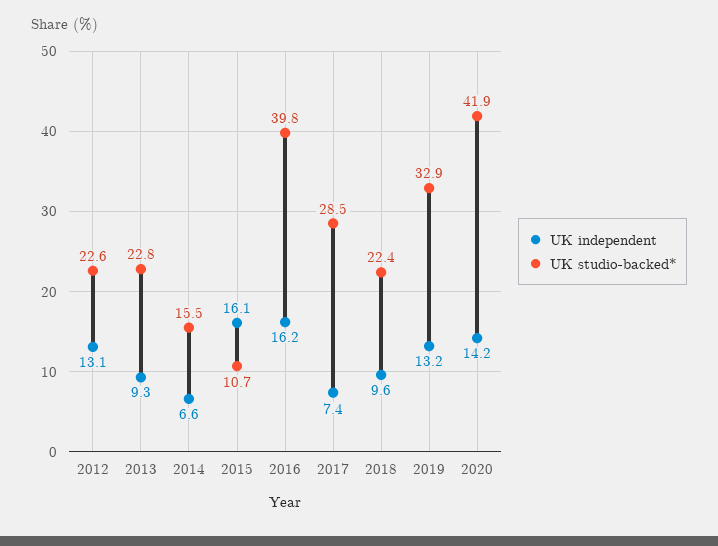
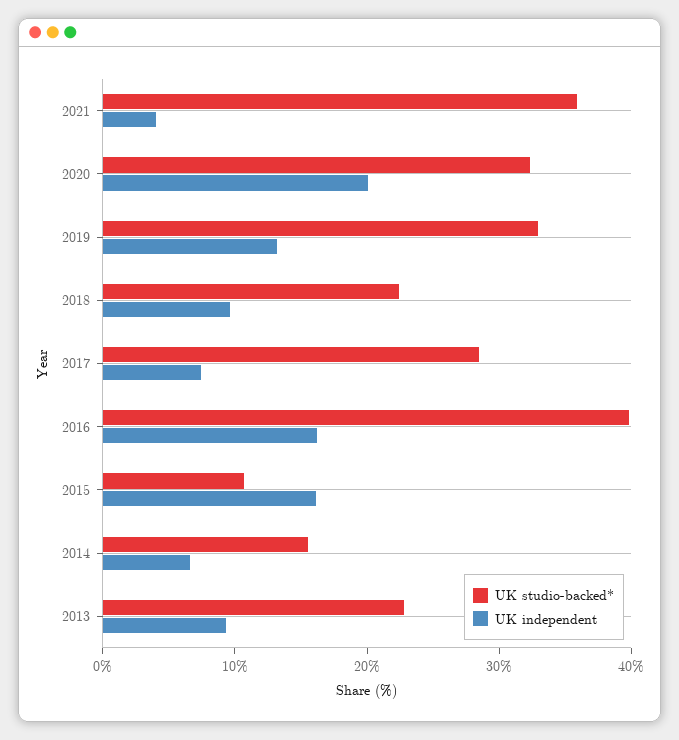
UK independent, 2012: 13.1 -> none
UK studio-backed*, 2012: 22.6 -> none
UK independent, 2020: 14.2 -> 20
UK studio-backed*, 2020: 41.9 -> 32
UK studio-backed*, 2021: none -> 36
UK independent, 2021: none -> 4

